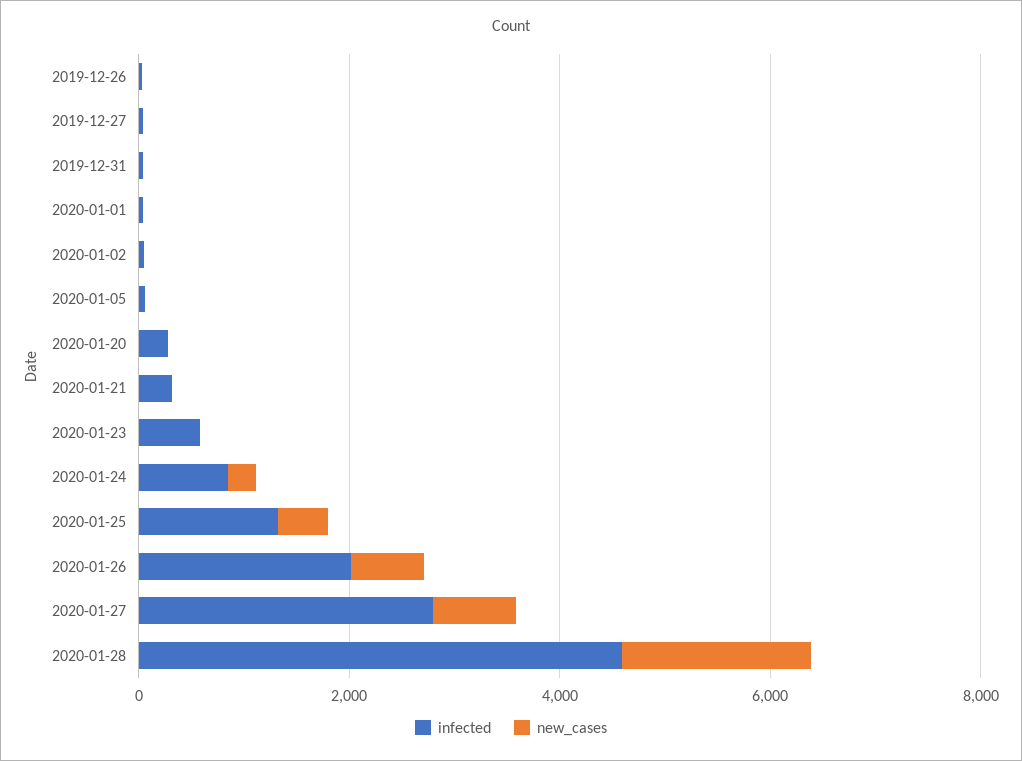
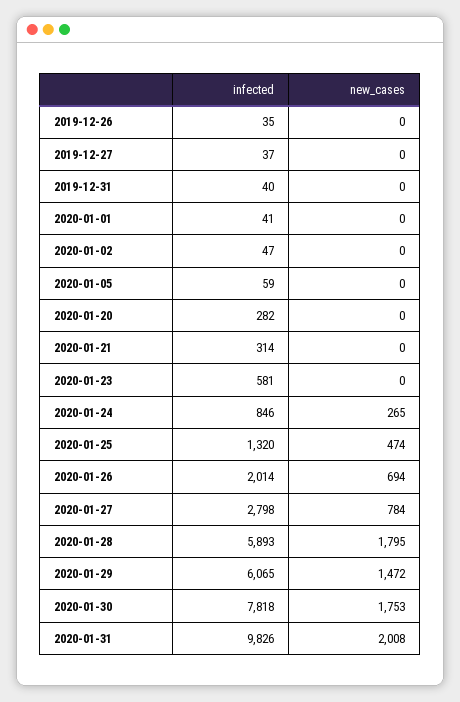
infected, 2020-01-28: 4500 -> 5893
infected, 2020-01-29: none -> 6065
new_cases, 2020-01-29: none -> 1472
infected, 2020-01-30: none -> 7818
new_cases, 2020-01-30: none -> 1753
infected, 2020-01-31: none -> 9826
new_cases, 2020-01-31: none -> 2008

